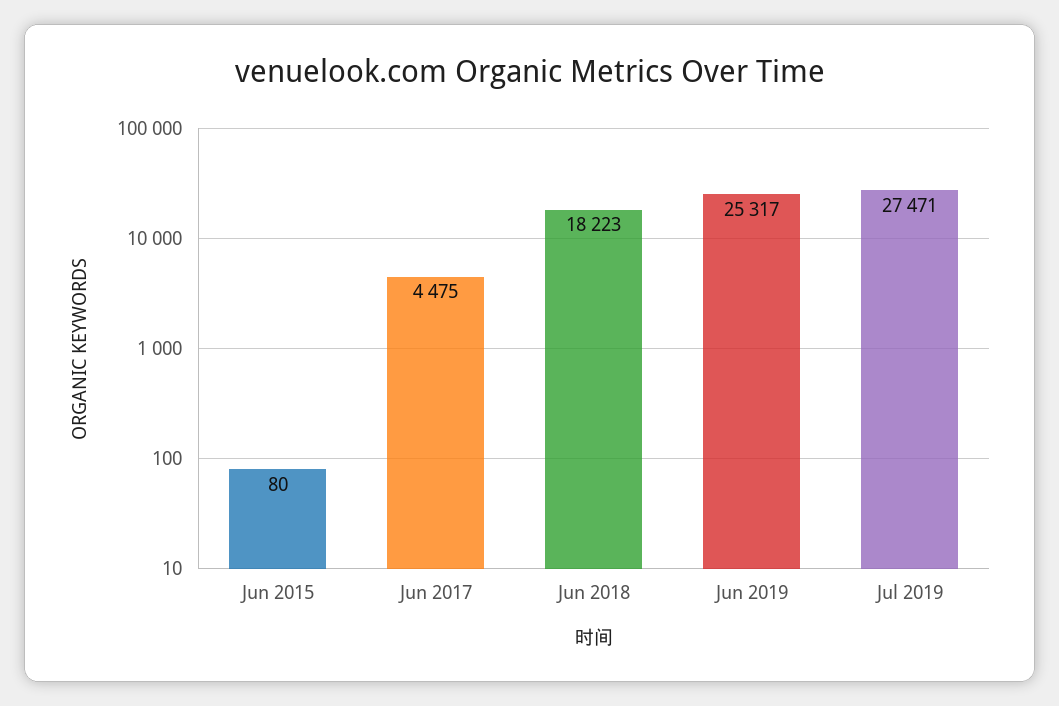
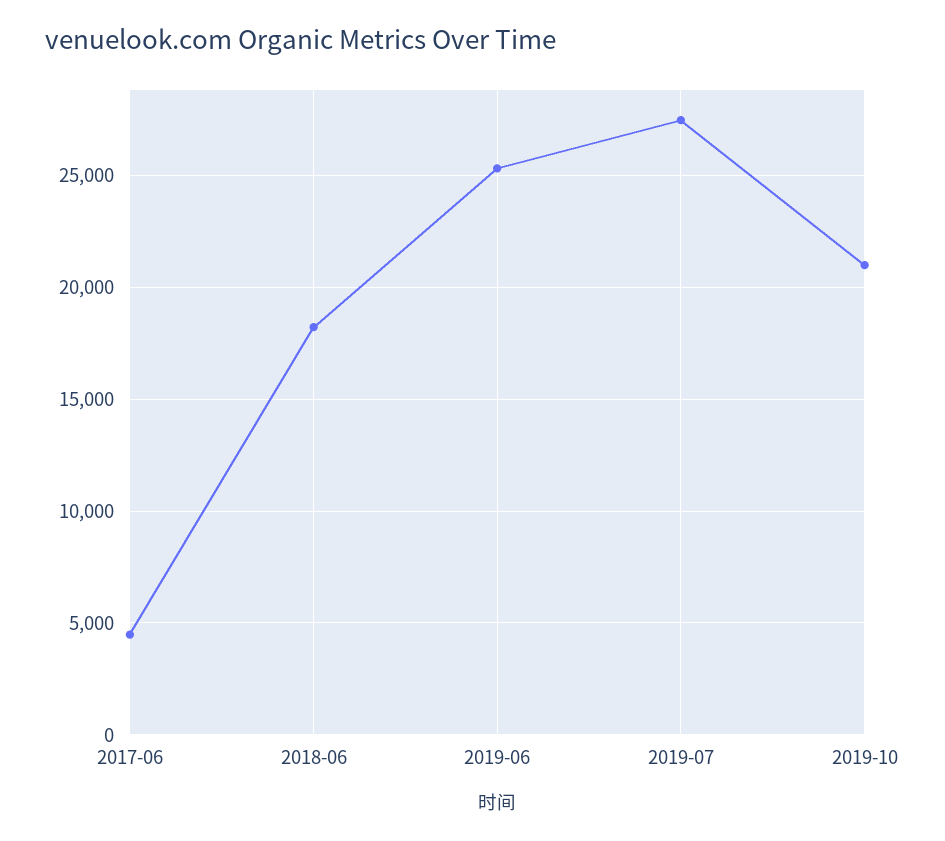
Jun 2015: 80 -> none
2019-10: none -> 21000

